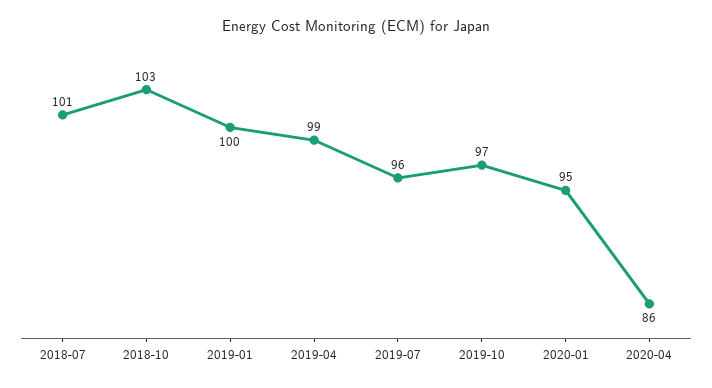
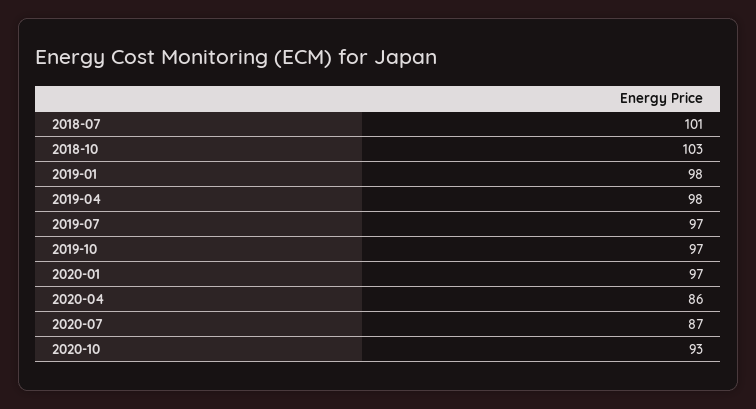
2019-01: 100 -> 98
2019-04: 99 -> 98
2019-07: 96 -> 97
2020-01: 95 -> 97
2020-07: none -> 87
2020-10: none -> 93

